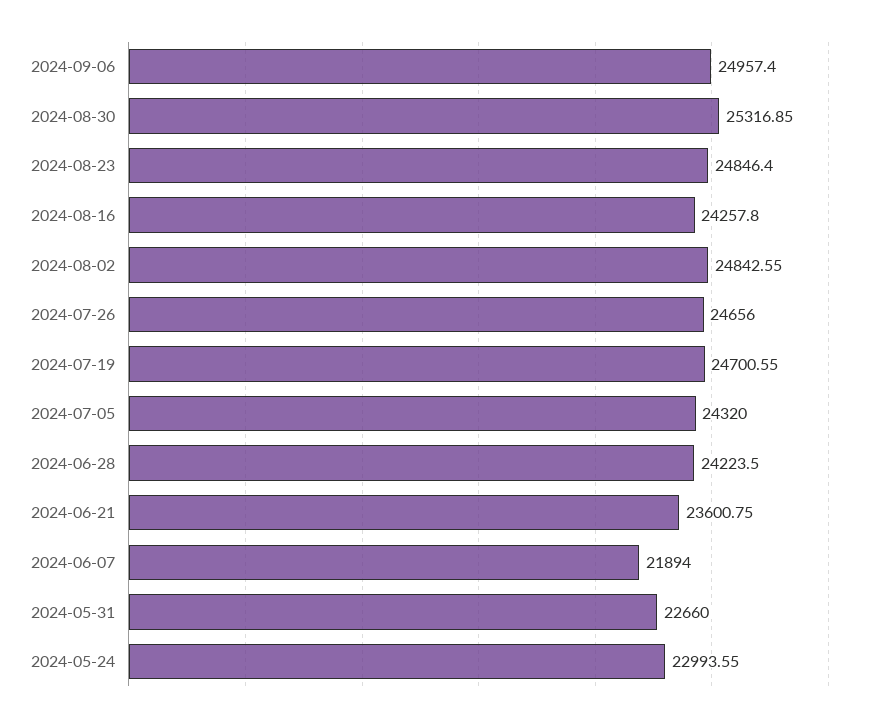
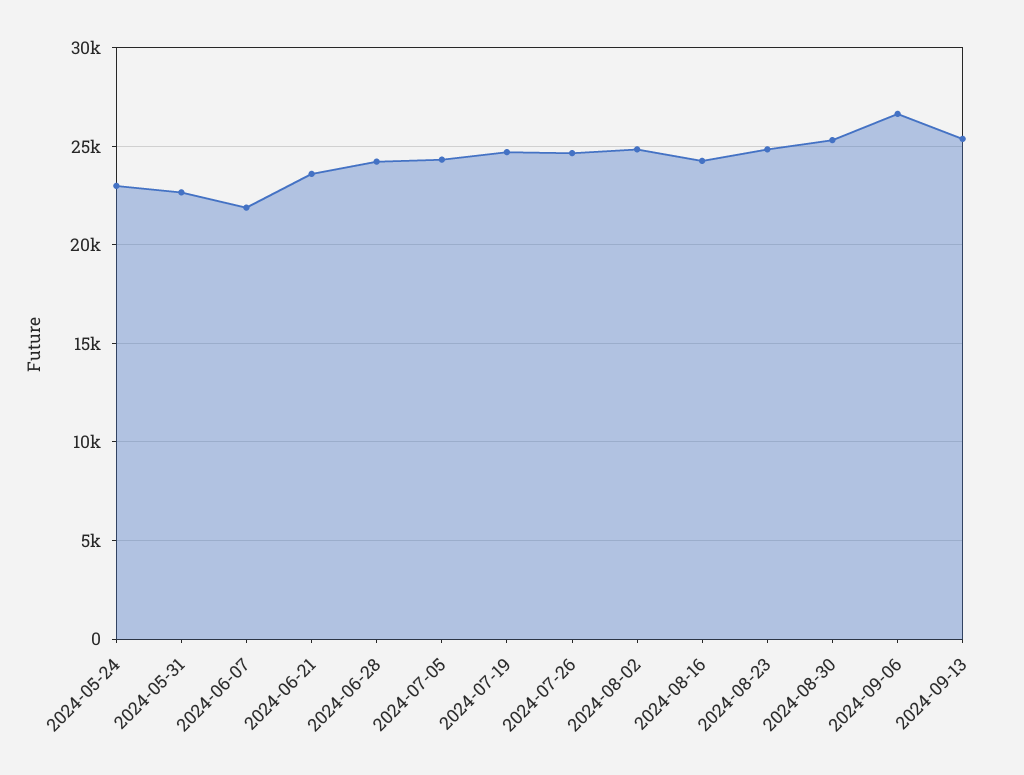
2024-09-06: 24957.4 -> 26500
2024-09-13: none -> 25500

